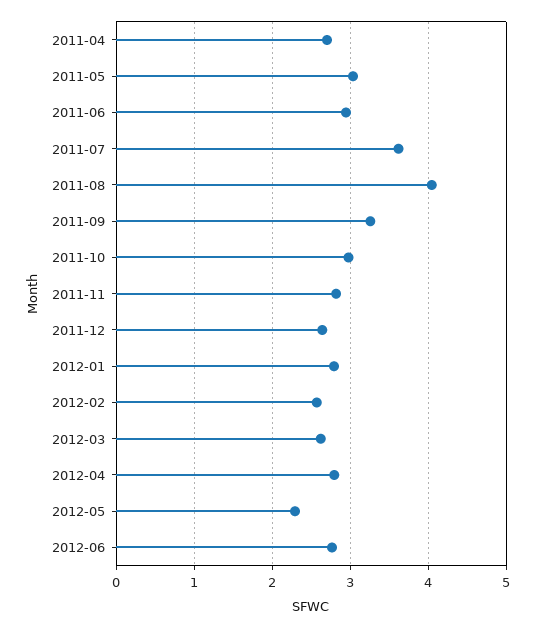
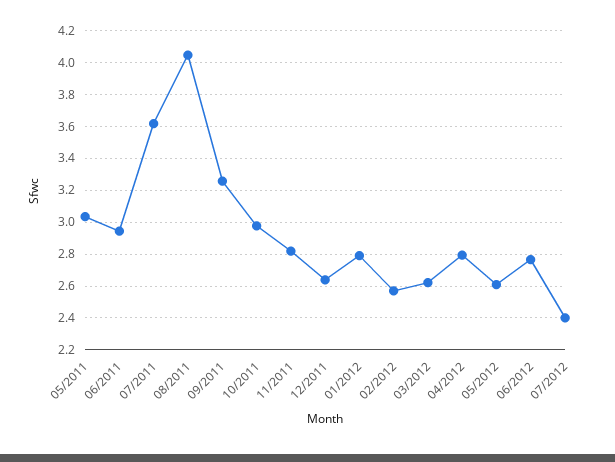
2011-04: 2.7 -> none
2012-05: 2.3 -> 2.6
07/2012: none -> 2.4

